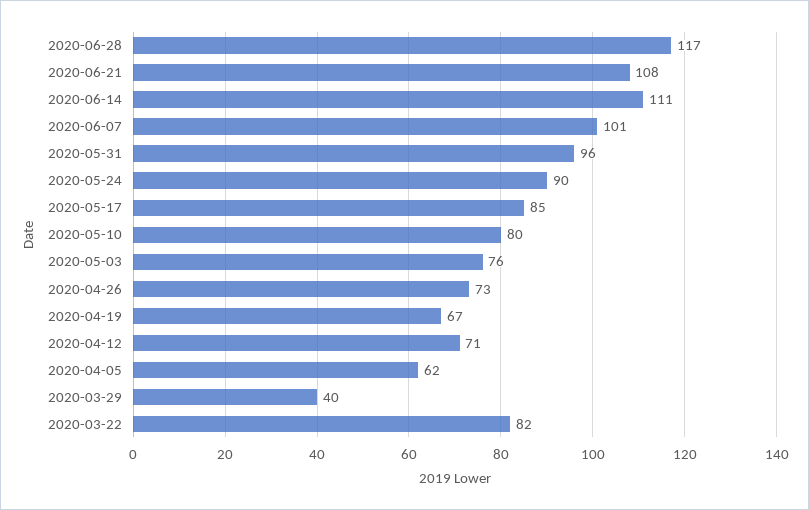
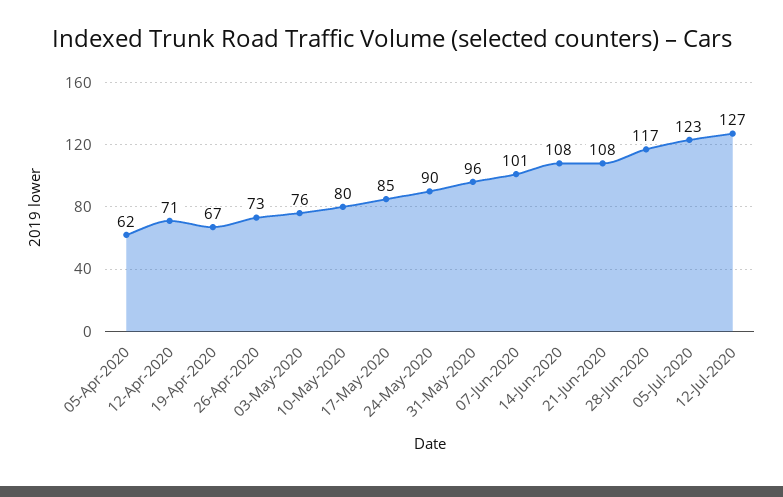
2020-06-14: 111 -> 108
2020-03-29: 40 -> none
2020-03-22: 82 -> none
05-Jul-2020: none -> 123
12-Jul-2020: none -> 127

